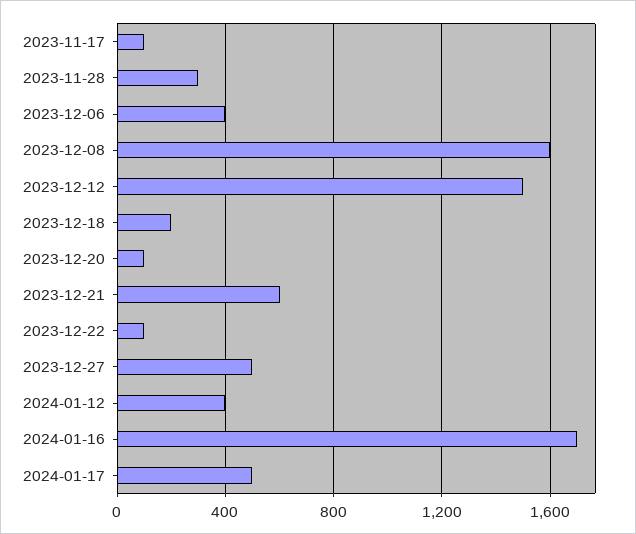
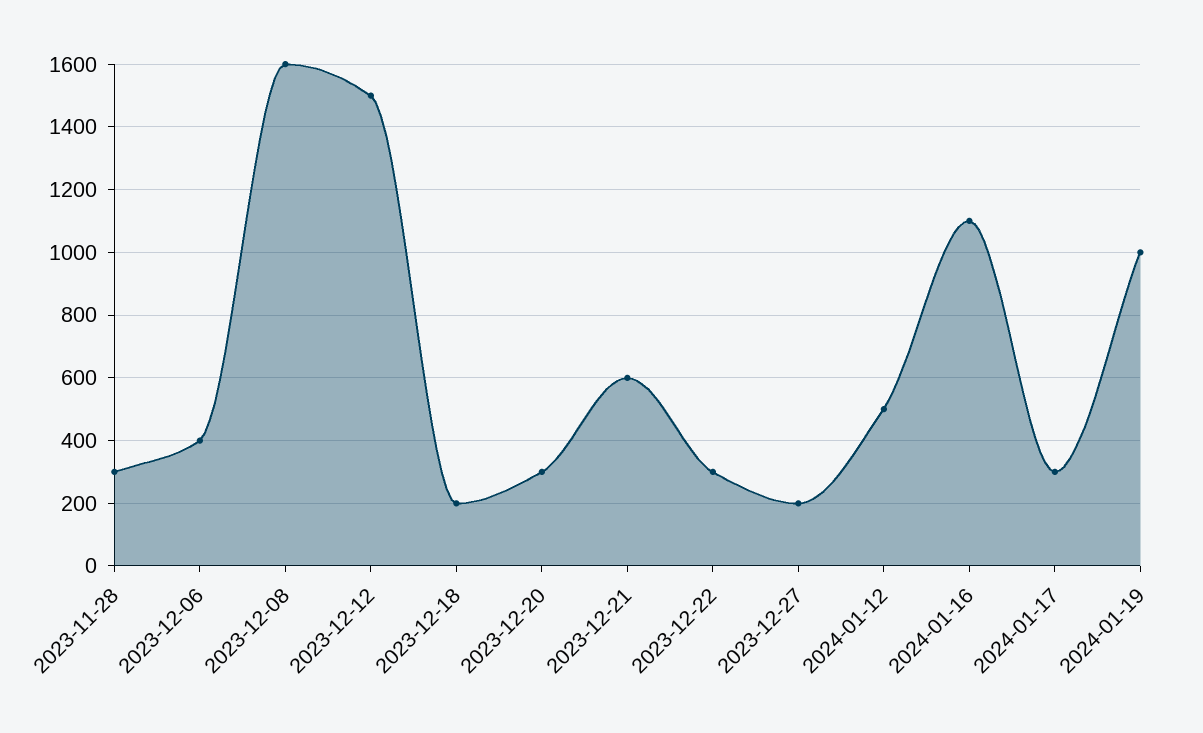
2023-11-17: 100 -> none
2023-12-20: 100 -> 300
2023-12-22: 100 -> 300
2023-12-27: 500 -> 200
2024-01-12: 400 -> 500
2024-01-16: 1700 -> 1100
2024-01-17: 500 -> 300
2024-01-19: none -> 1000

